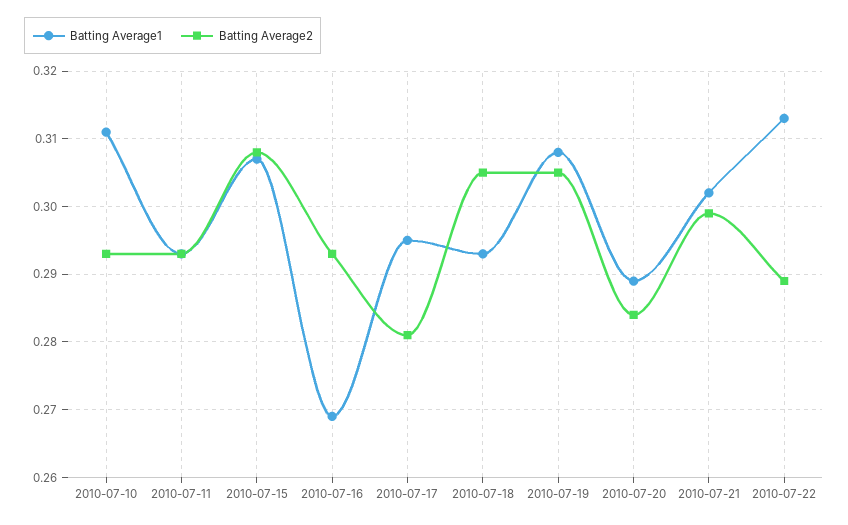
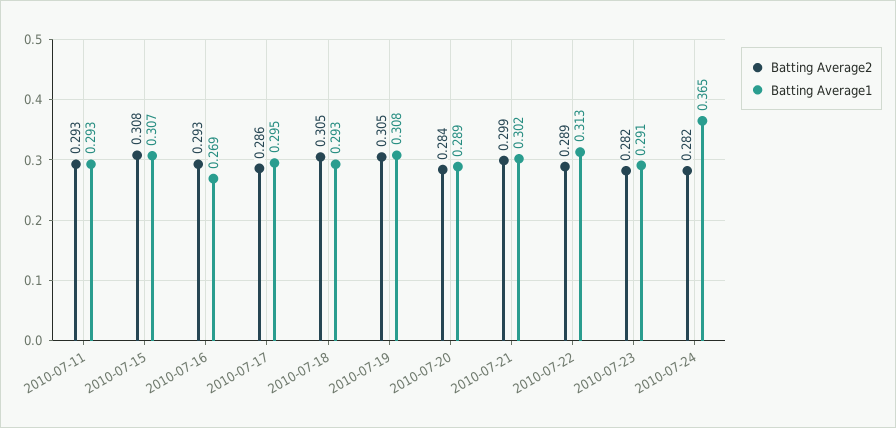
Batting Average1, 2010-07-10: 0.311 -> none
Batting Average2, 2010-07-10: 0.293 -> none
Batting Average2, 2010-07-17: 0.281 -> 0.286
Batting Average2, 2010-07-23: none -> 0.282
Batting Average1, 2010-07-23: none -> 0.291
Batting Average2, 2010-07-24: none -> 0.282
Batting Average1, 2010-07-24: none -> 0.365

